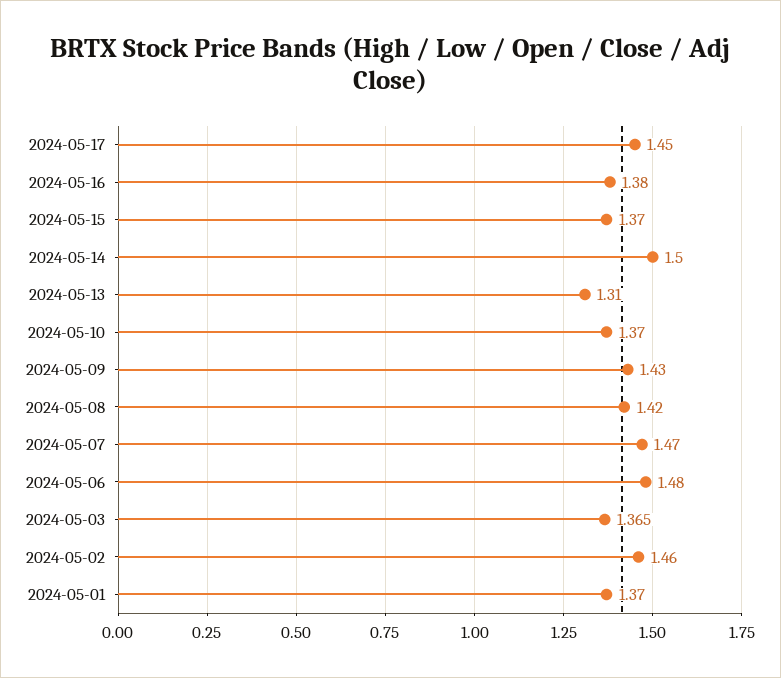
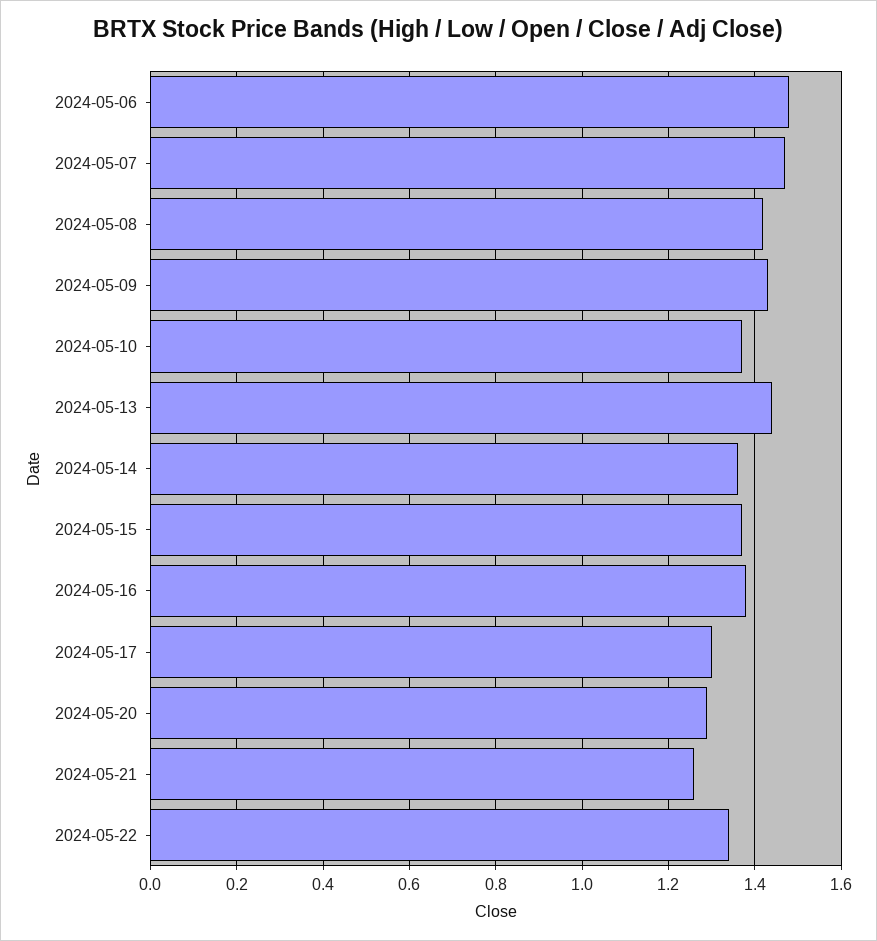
2024-05-17: 1.45 -> 1.3
2024-05-14: 1.5 -> 1.35
2024-05-13: 1.31 -> 1.45
2024-05-03: 1.365 -> none
2024-05-02: 1.46 -> none
2024-05-01: 1.37 -> none
2024-05-20: none -> 1.3
2024-05-21: none -> 1.25
2024-05-22: none -> 1.35

